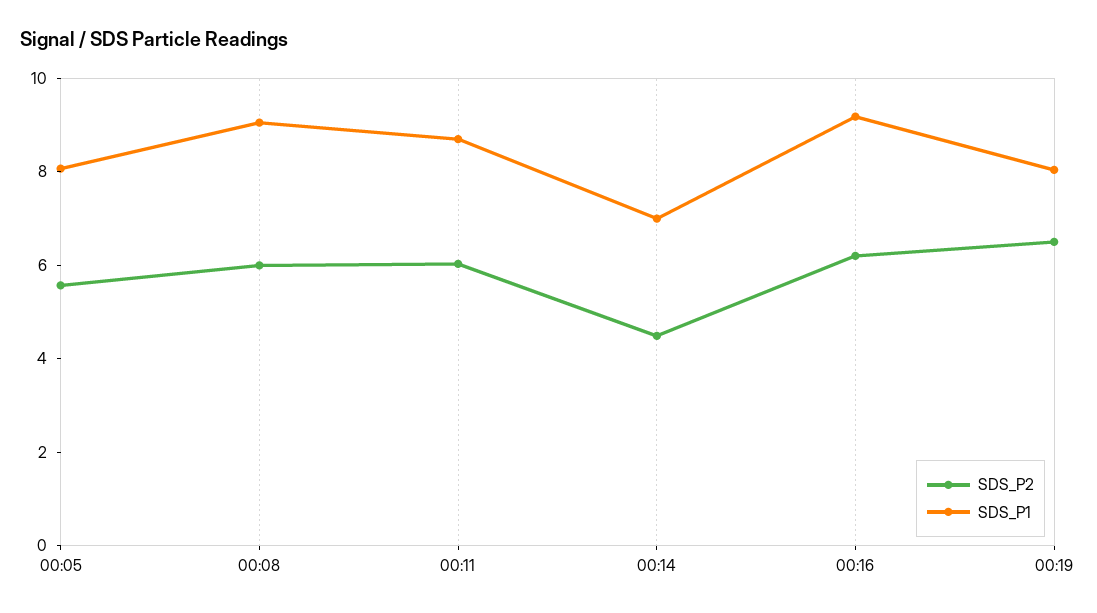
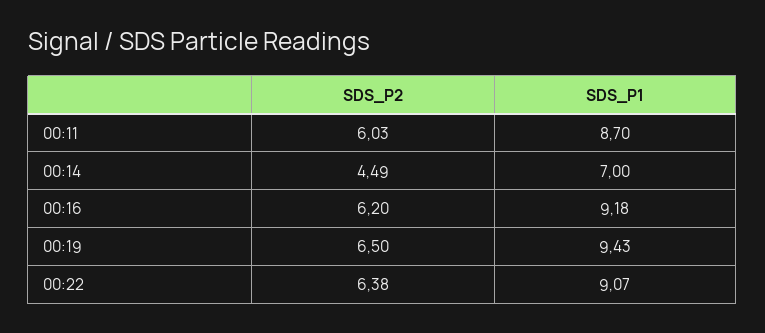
SDS_P2, 00:05: 5.5 -> none
SDS_P1, 00:05: 8 -> none
SDS_P2, 00:08: 6 -> none
SDS_P1, 00:08: 9 -> none
SDS_P1, 00:19: 8 -> 9.43
SDS_P2, 00:22: none -> 6.38
SDS_P1, 00:22: none -> 9.07

